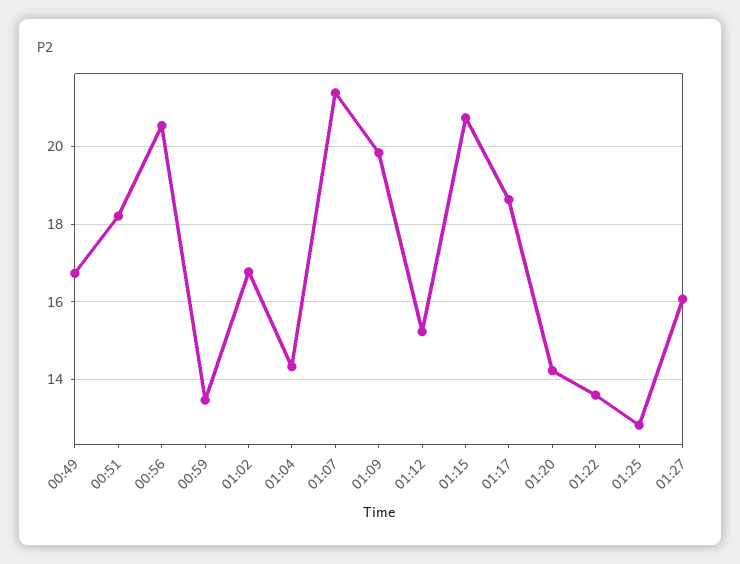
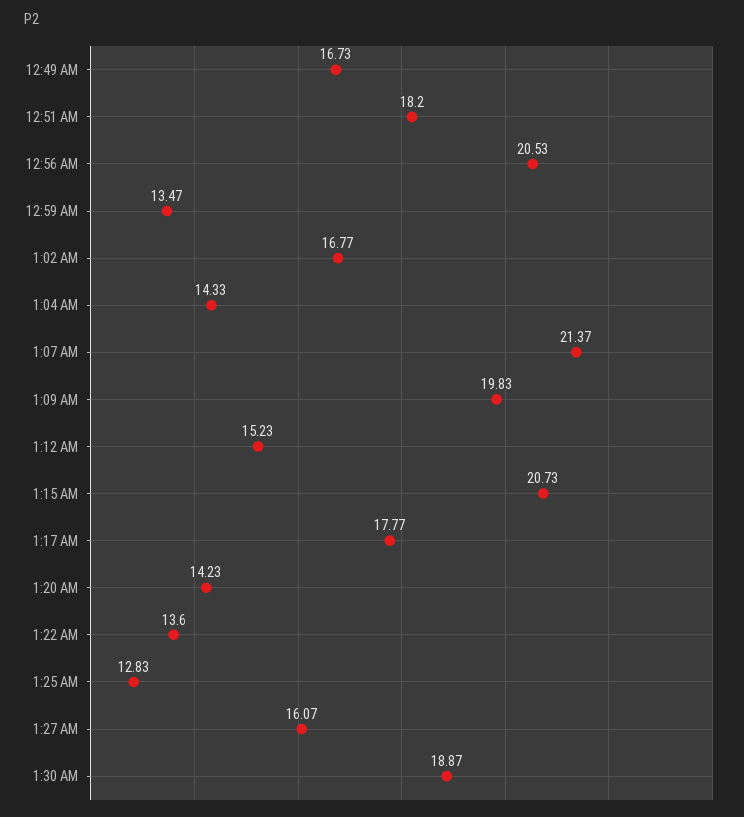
01:17: 18.6 -> 17.77
1:30 AM: none -> 18.87

